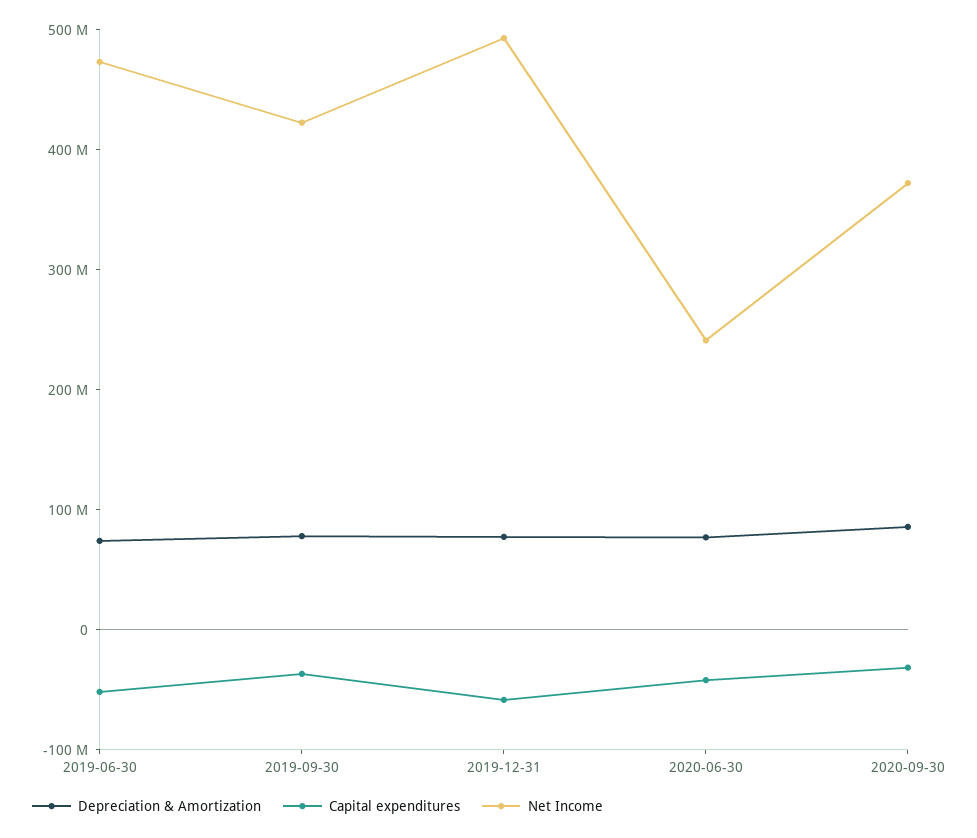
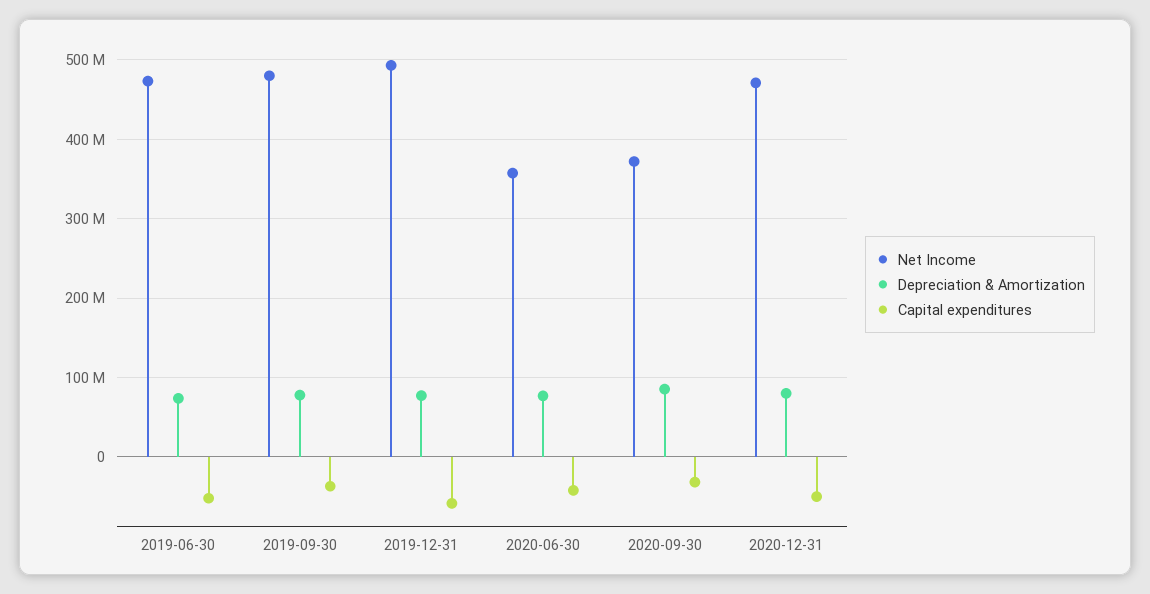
Net Income, 2019-09-30: 420000000 -> 480000000
Net Income, 2020-06-30: 240000000 -> 360000000
Net Income, 2020-12-31: none -> 470000000
Depreciation & Amortization, 2020-12-31: none -> 80000000
Capital expenditures, 2020-12-31: none -> -50000000

